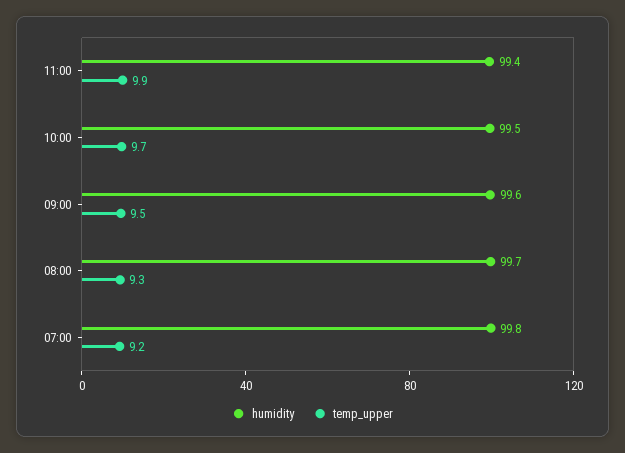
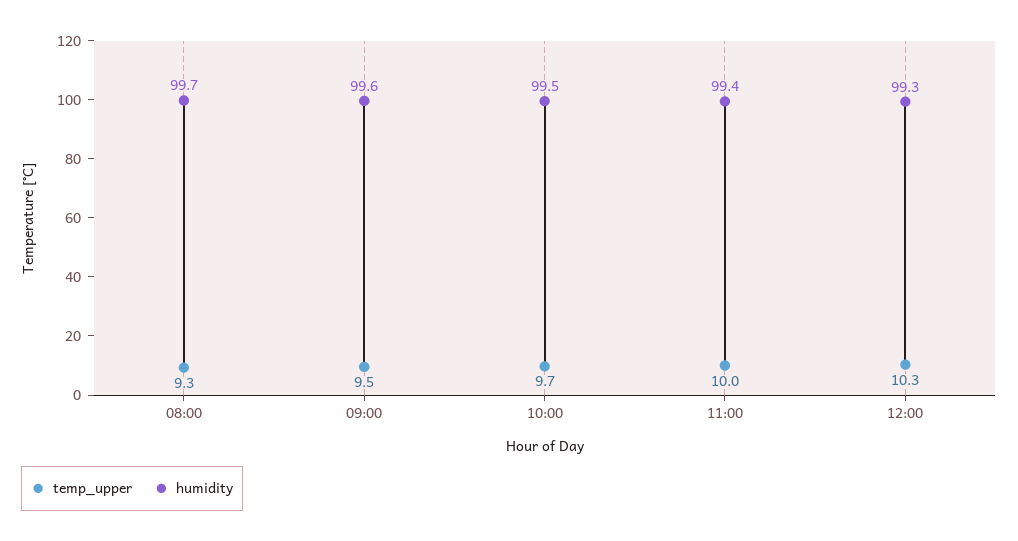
temp_upper, 11:00: 9.9 -> 10
humidity, 07:00: 99.8 -> none
temp_upper, 07:00: 9.2 -> none
temp_upper, 12:00: none -> 10.3
humidity, 12:00: none -> 99.3

